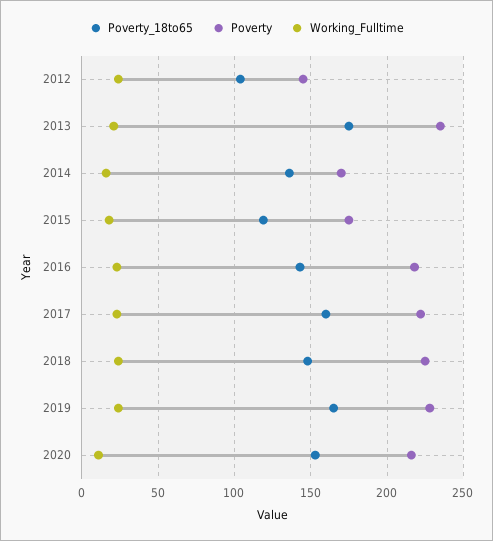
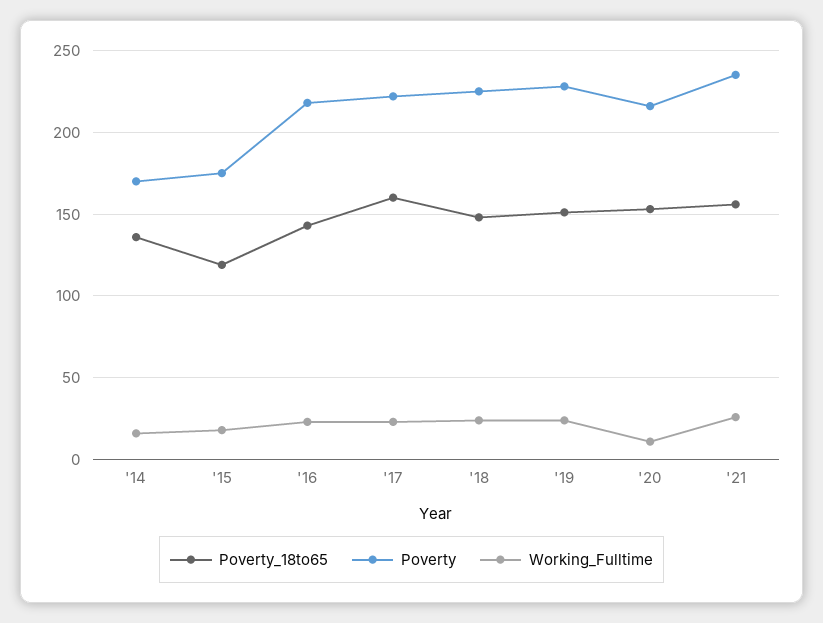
Poverty_18to65, 2012: 105 -> none
Poverty, 2012: 145 -> none
Working_Fulltime, 2012: 25 -> none
Poverty_18to65, 2013: 175 -> none
Poverty, 2013: 235 -> none
Working_Fulltime, 2013: 20 -> none
Poverty_18to65, 2019: 165 -> 150
Poverty_18to65, '21: none -> 155
Poverty, '21: none -> 235
Working_Fulltime, '21: none -> 25

